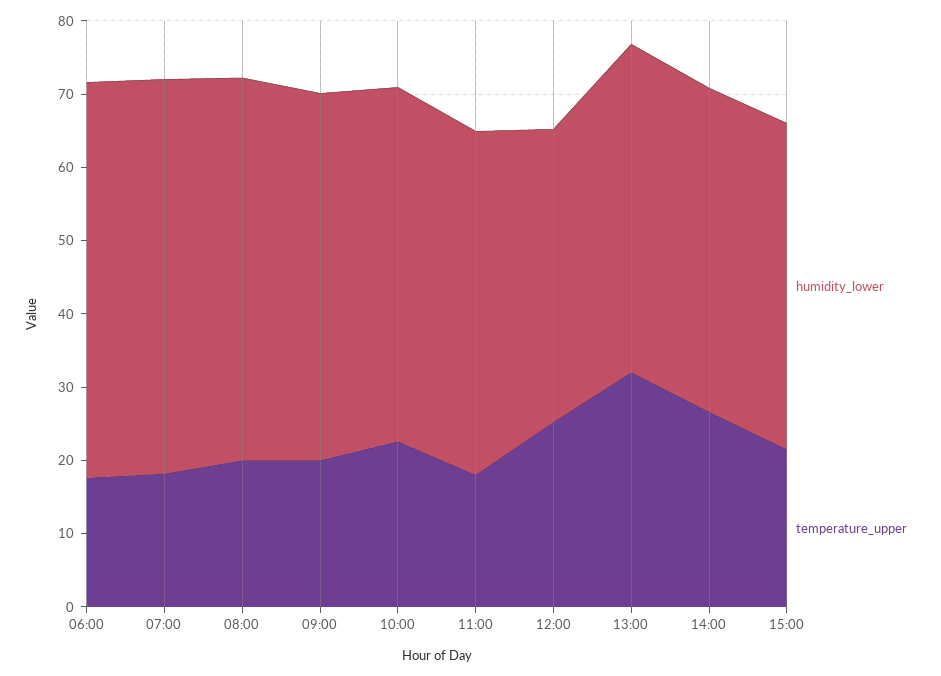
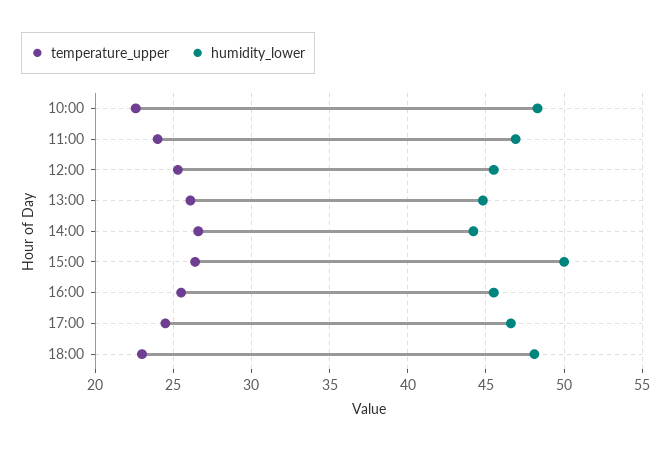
humidity_lower, 06:00: 54 -> none
temperature_upper, 06:00: 18 -> none
humidity_lower, 07:00: 54 -> none
temperature_upper, 07:00: 18 -> none
humidity_lower, 08:00: 52 -> none
temperature_upper, 08:00: 20 -> none
humidity_lower, 09:00: 50 -> none
temperature_upper, 09:00: 20 -> none
temperature_upper, 11:00: 18 -> 24
humidity_lower, 12:00: 40 -> 45.5
temperature_upper, 13:00: 32 -> 26
humidity_lower, 15:00: 44 -> 50
temperature_upper, 15:00: 22 -> 26.5
temperature_upper, 16:00: none -> 25.5
humidity_lower, 16:00: none -> 45.5
temperature_upper, 17:00: none -> 24.5
humidity_lower, 17:00: none -> 46.5
temperature_upper, 18:00: none -> 23
humidity_lower, 18:00: none -> 48

